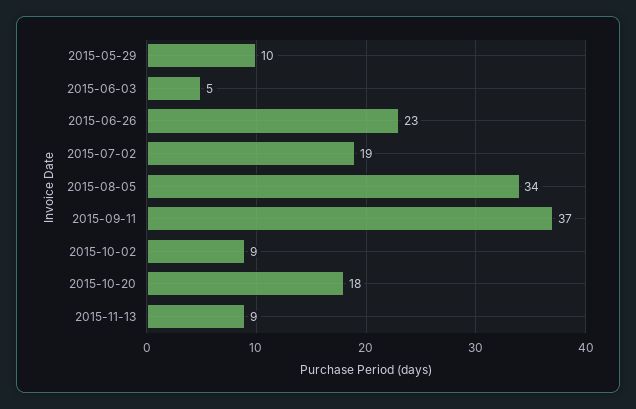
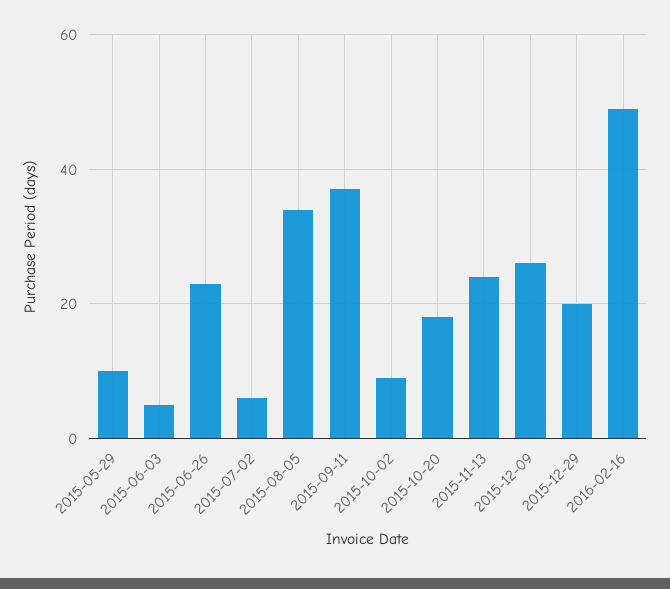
2015-07-02: 19 -> 5
2015-11-13: 9 -> 25
2015-12-09: none -> 25
2015-12-29: none -> 20
2016-02-16: none -> 50

